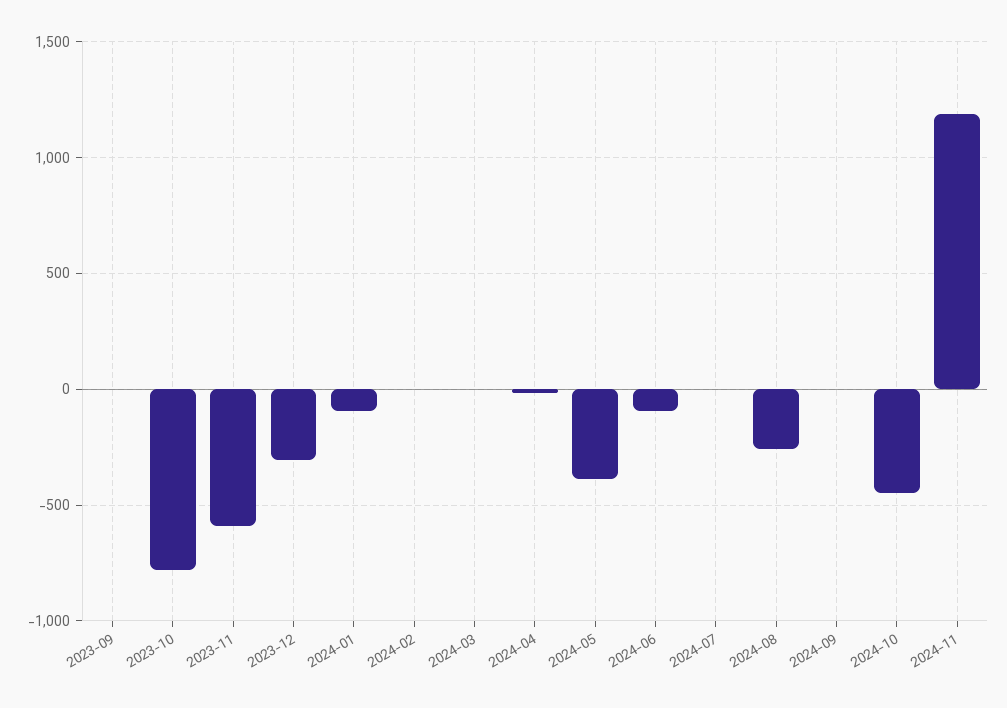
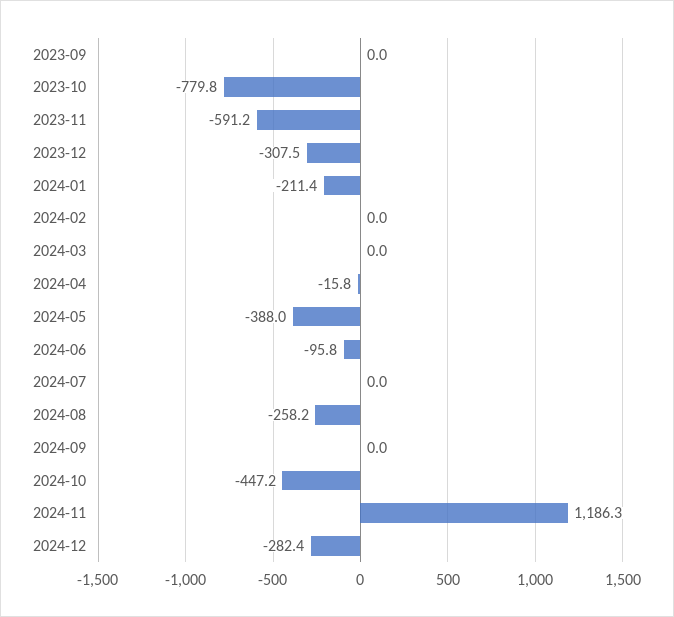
2024-01: -100 -> -211.4
2024-12: none -> -282.4

